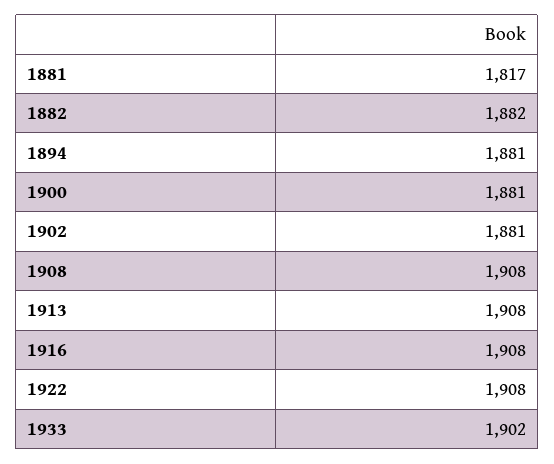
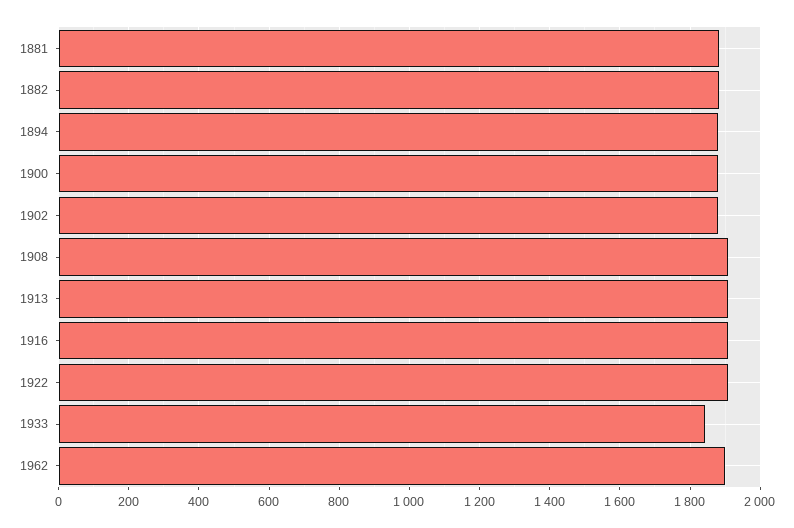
1881: 1817 -> 1880
1933: 1902 -> 1840
1962: none -> 1900

